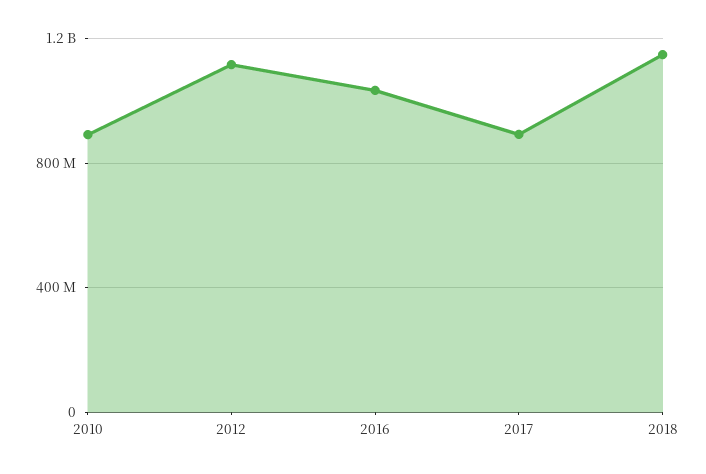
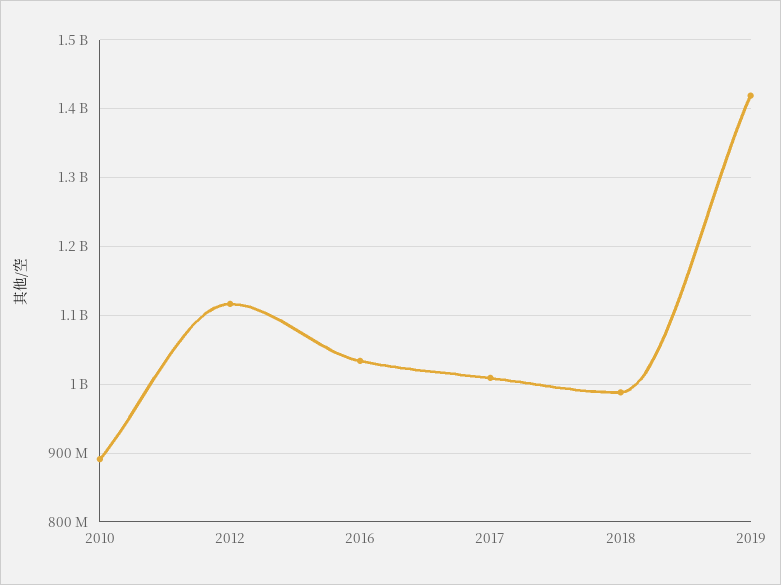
2017: 900000000 -> 1010000000
2018: 1150000000 -> 990000000
2019: none -> 1420000000

